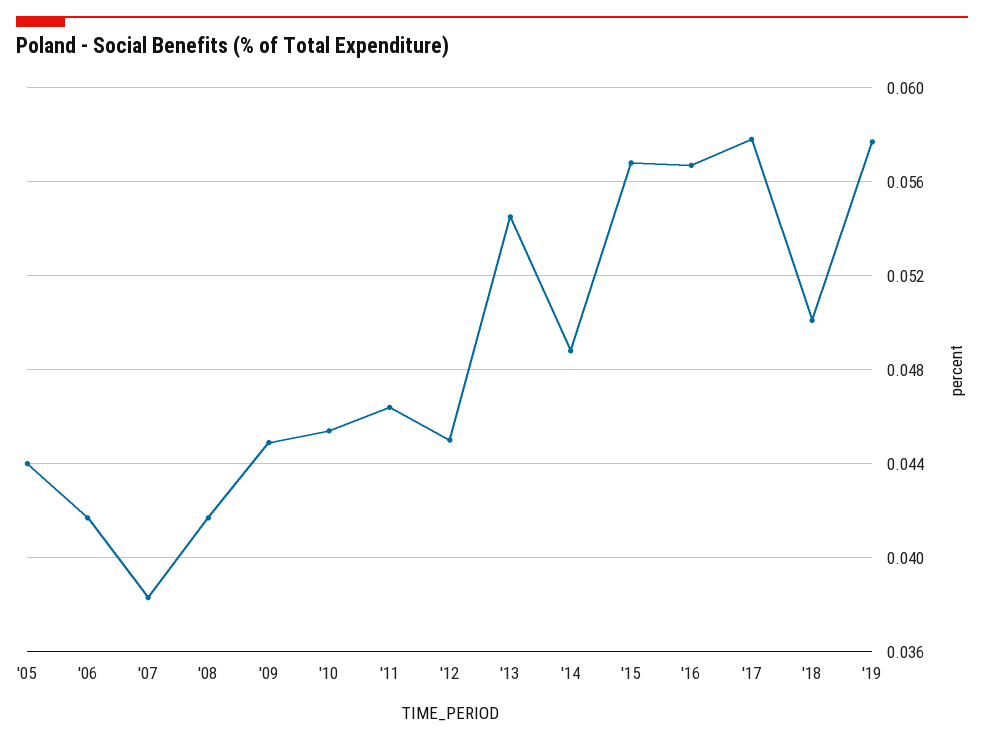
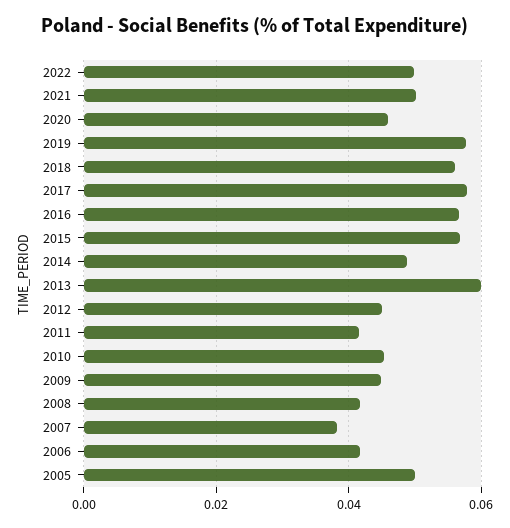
'05: 0.044 -> 0.05
'11: 0.0465 -> 0.042
'13: 0.0545 -> 0.06
'18: 0.05 -> 0.056
2022: none -> 0.05
2021: none -> 0.05
2020: none -> 0.046

